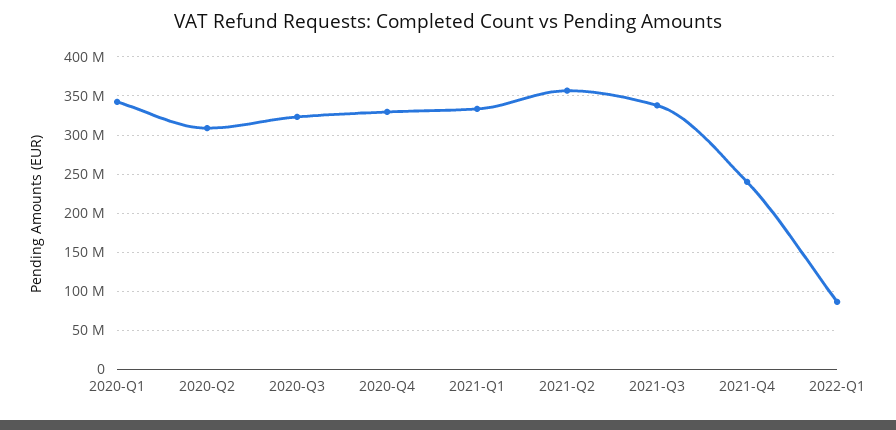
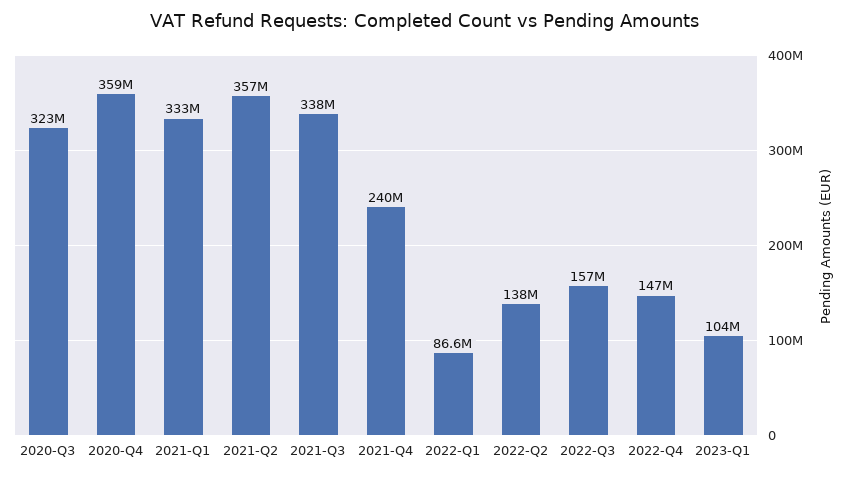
2020-Q1: 340000000 -> none
2020-Q2: 310000000 -> none
2020-Q4: 330000000 -> 359000000
2022-Q2: none -> 138000000
2022-Q3: none -> 157000000
2022-Q4: none -> 147000000
2023-Q1: none -> 104000000

